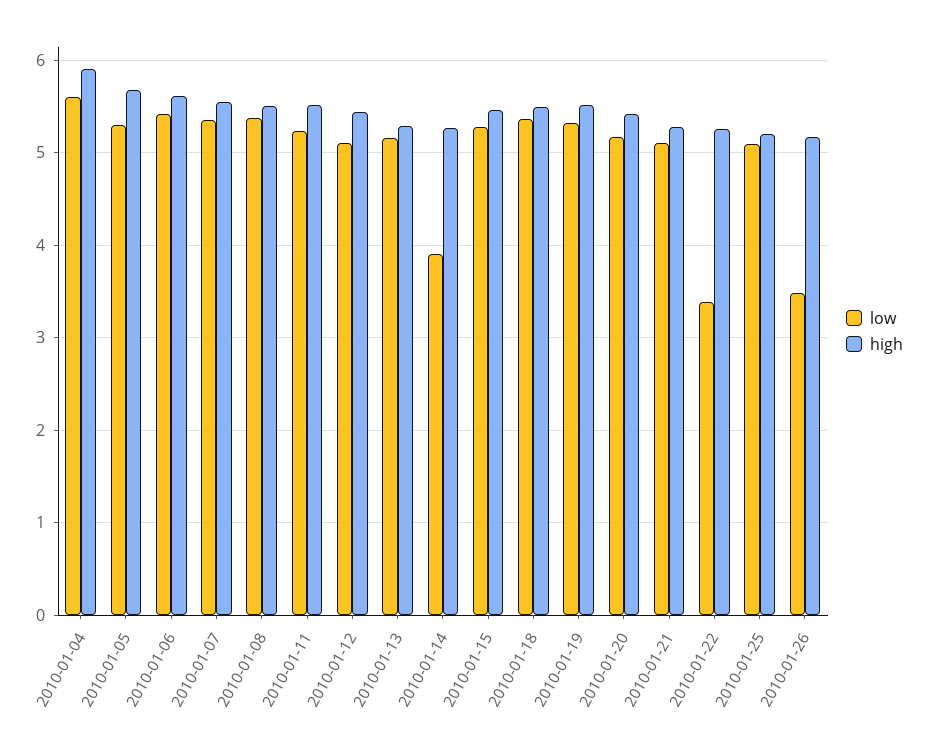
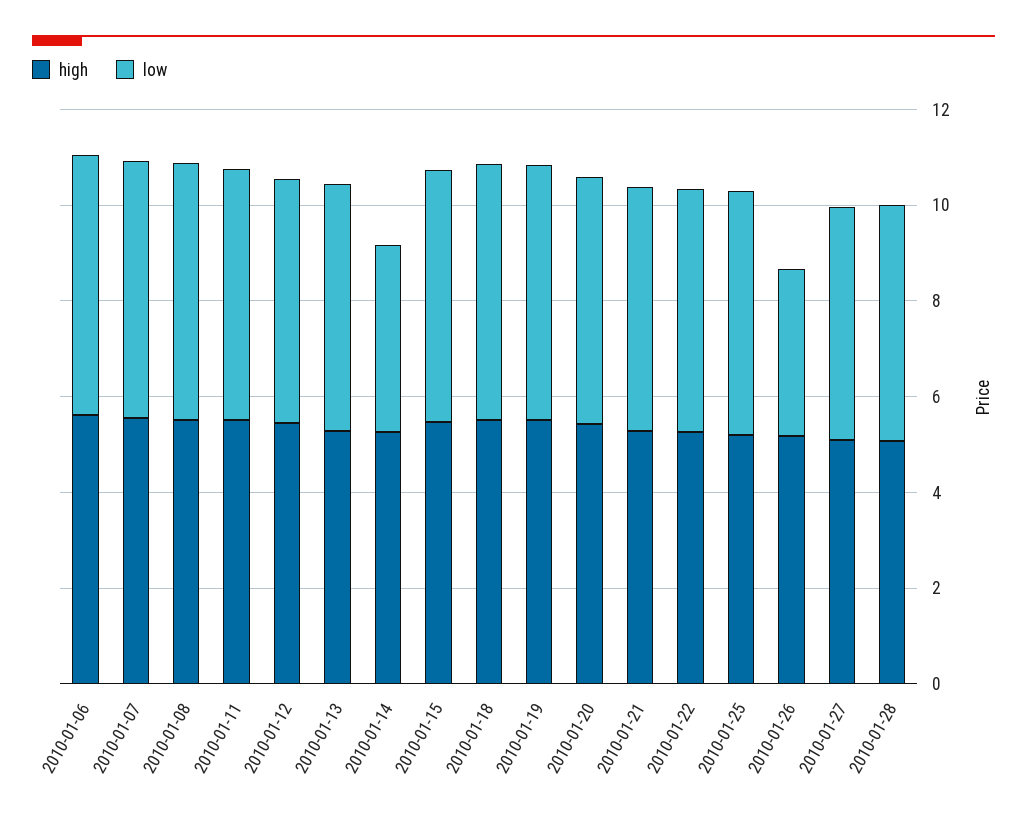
low, 2010-01-04: 5.6 -> none
high, 2010-01-04: 5.9 -> none
low, 2010-01-05: 5.3 -> none
high, 2010-01-05: 5.7 -> none
low, 2010-01-22: 3.4 -> 5
high, 2010-01-27: none -> 5
low, 2010-01-27: none -> 5
high, 2010-01-28: none -> 5
low, 2010-01-28: none -> 5

